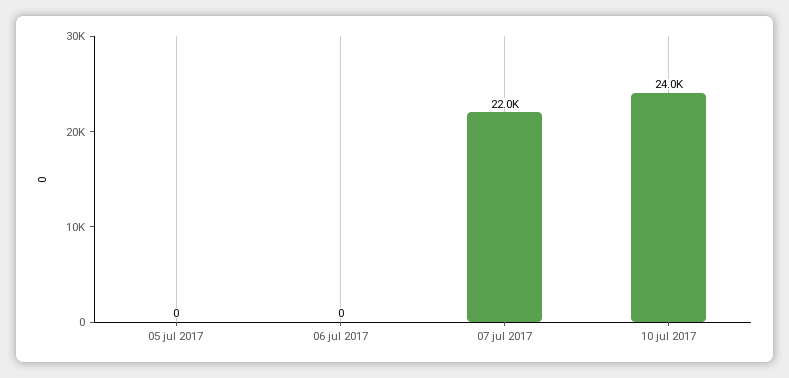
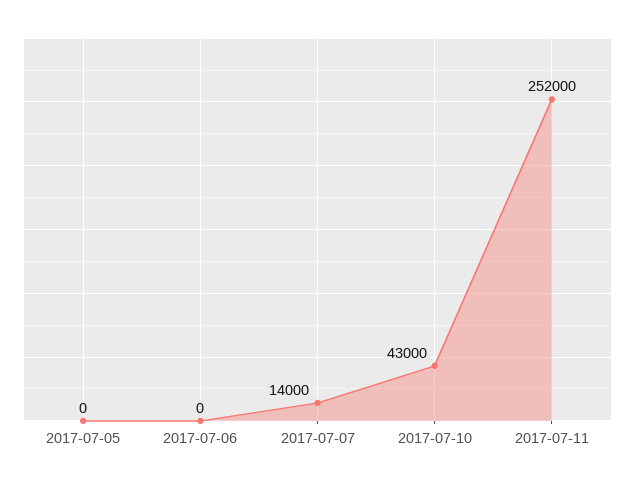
07 jul 2017: 22000 -> 14000
10 jul 2017: 24000 -> 43000
2017-07-11: none -> 252000

